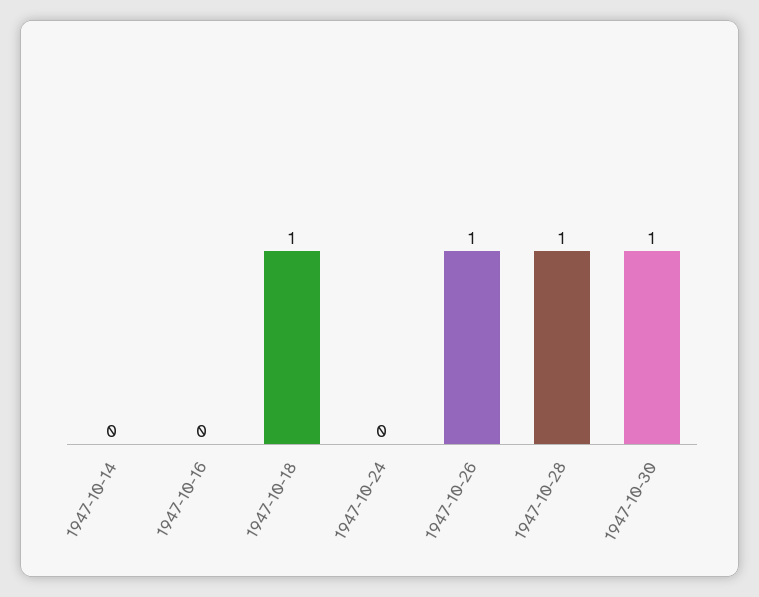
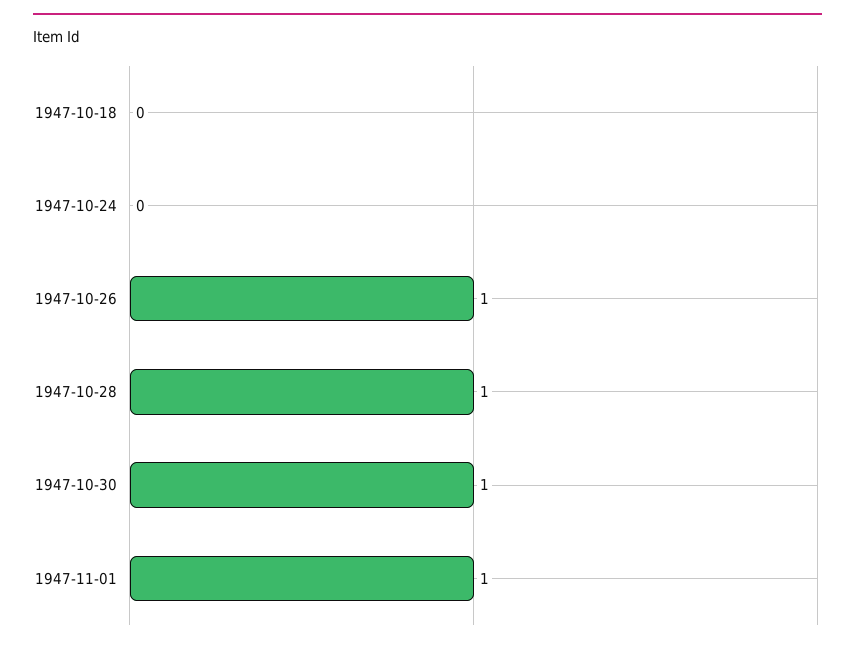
1947-10-14: 0 -> none
1947-10-16: 0 -> none
1947-10-18: 1 -> 0
1947-11-01: none -> 1

